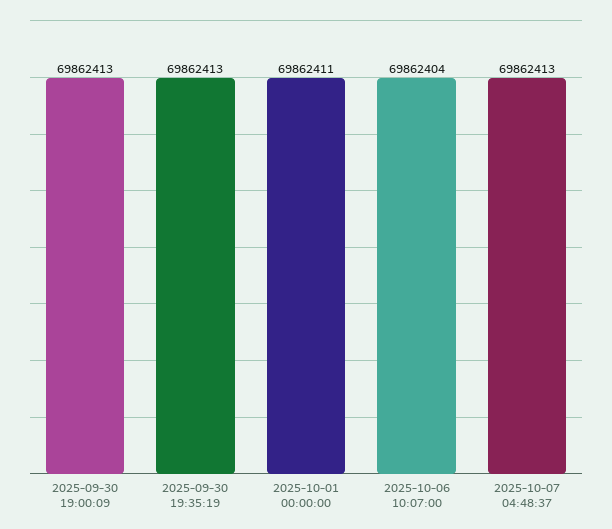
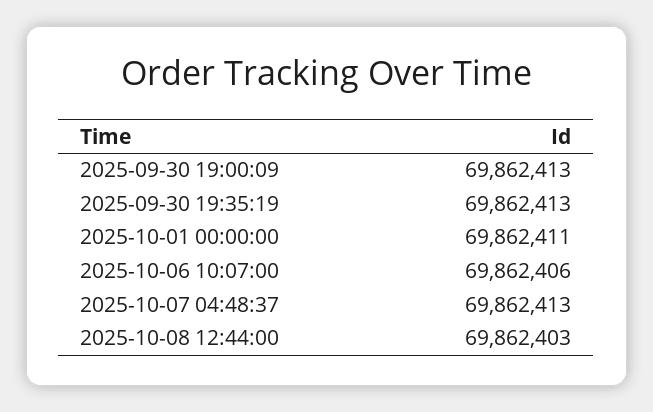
2025-10-06 10:07:00: 69862404 -> 69862406
2025-10-08 12:44:00: none -> 69862403

